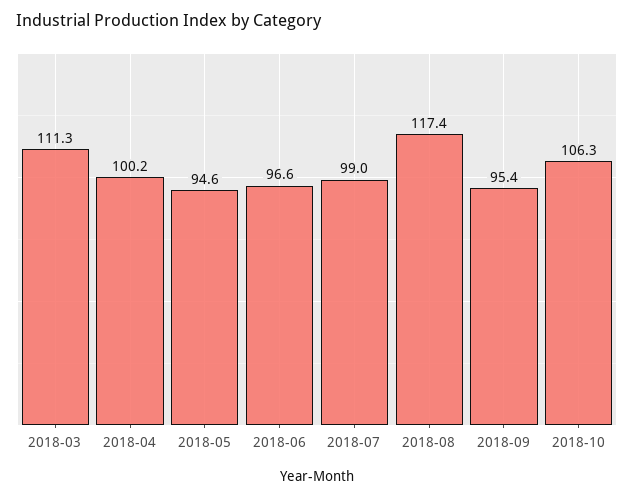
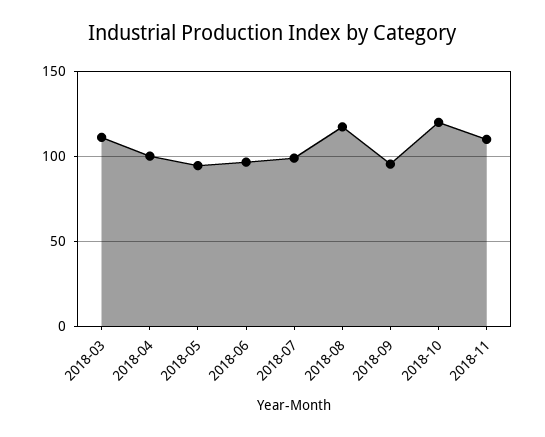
2018-10: 106.3 -> 120
2018-11: none -> 110

